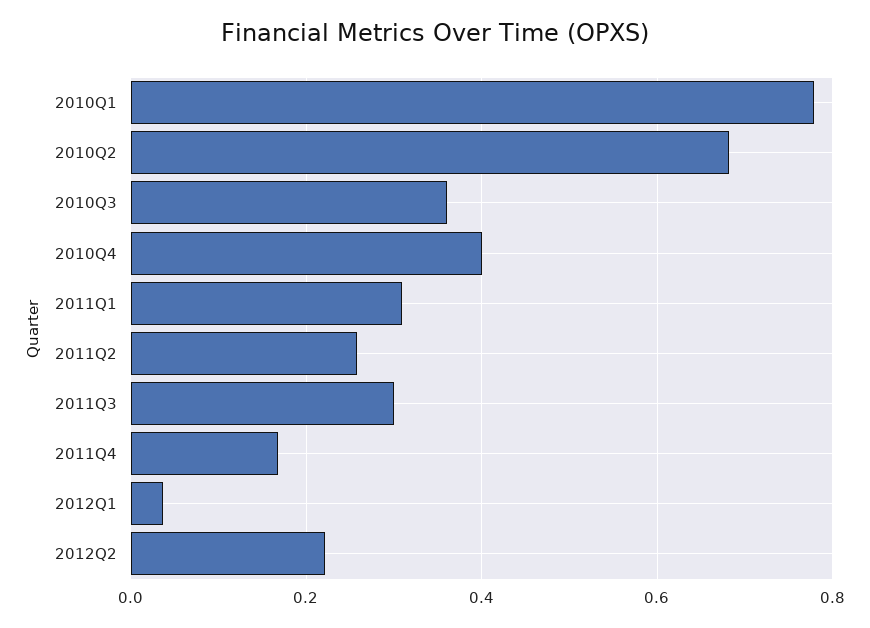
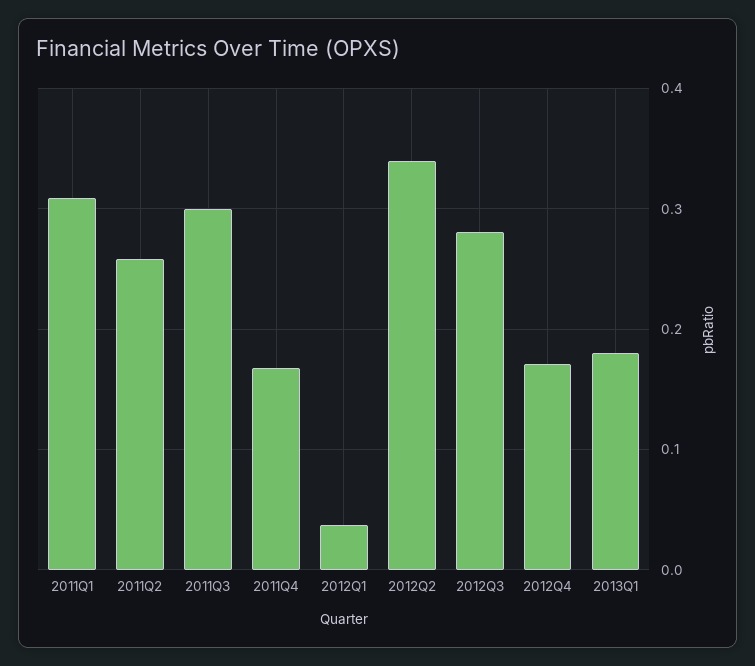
2010Q1: 0.78 -> none
2010Q2: 0.68 -> none
2010Q3: 0.36 -> none
2010Q4: 0.4 -> none
2012Q2: 0.22 -> 0.34
2012Q3: none -> 0.28
2012Q4: none -> 0.17
2013Q1: none -> 0.18

